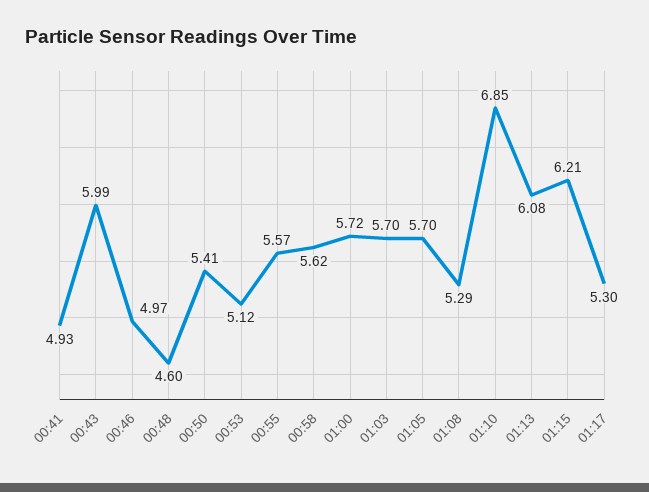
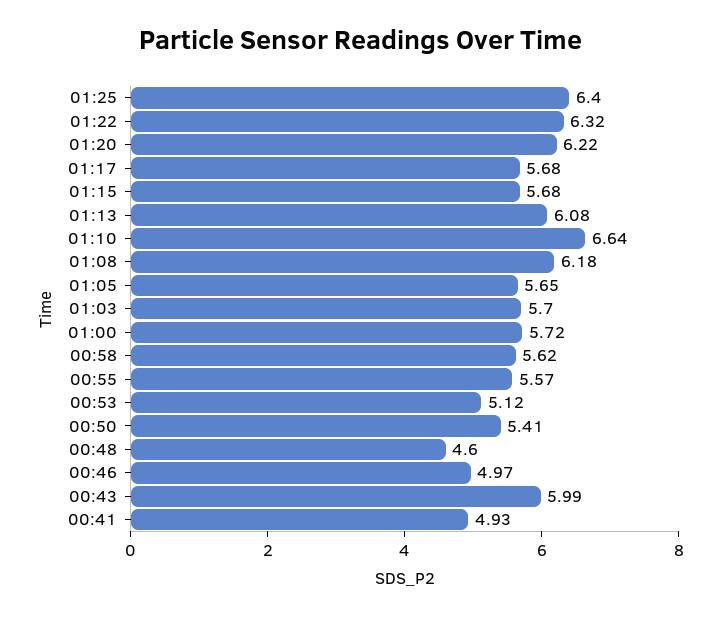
01:05: 5.7 -> 5.65
01:08: 5.29 -> 6.18
01:10: 6.85 -> 6.64
01:15: 6.21 -> 5.68
01:17: 5.3 -> 5.68
01:25: none -> 6.4
01:22: none -> 6.32
01:20: none -> 6.22

